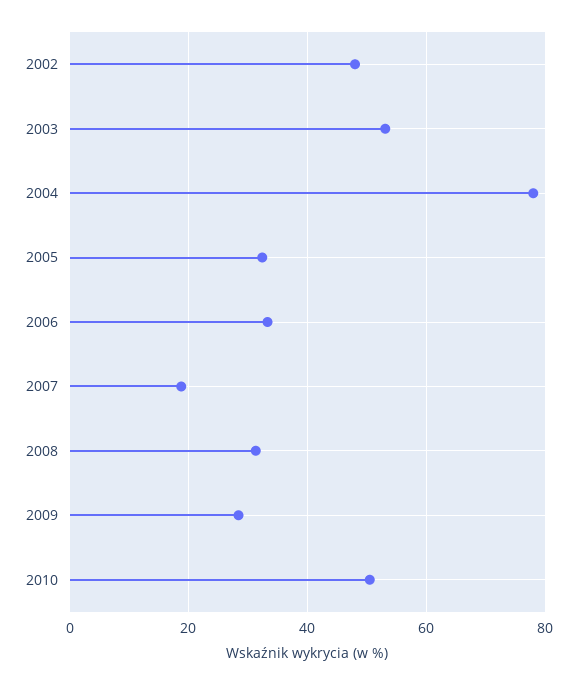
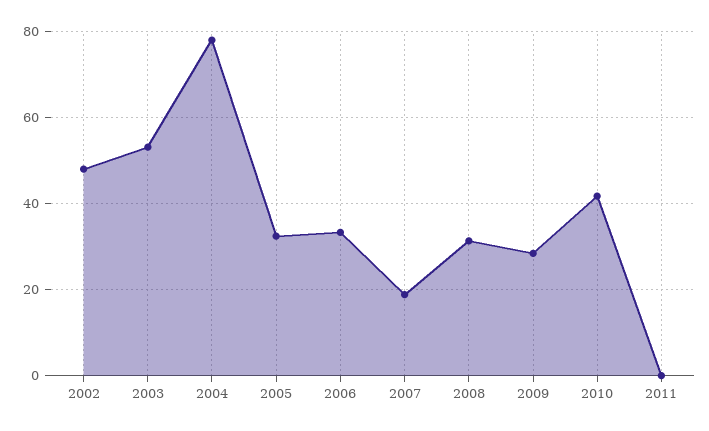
2010: 50 -> 42
2011: none -> 0

